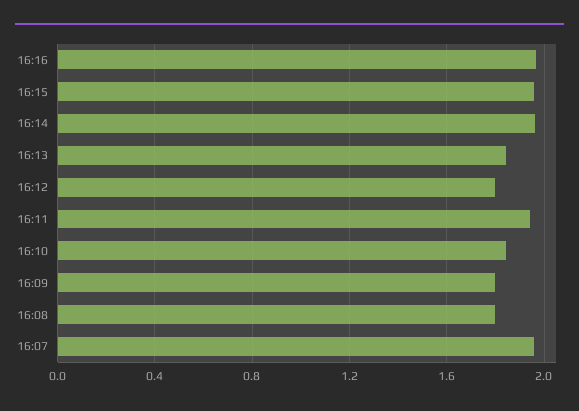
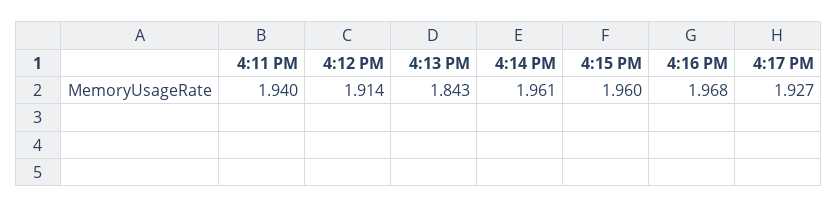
16:12: 1.8 -> 1.914
16:10: 1.85 -> none
16:09: 1.8 -> none
16:08: 1.8 -> none
16:07: 1.95 -> none
4:17 PM: none -> 1.927

